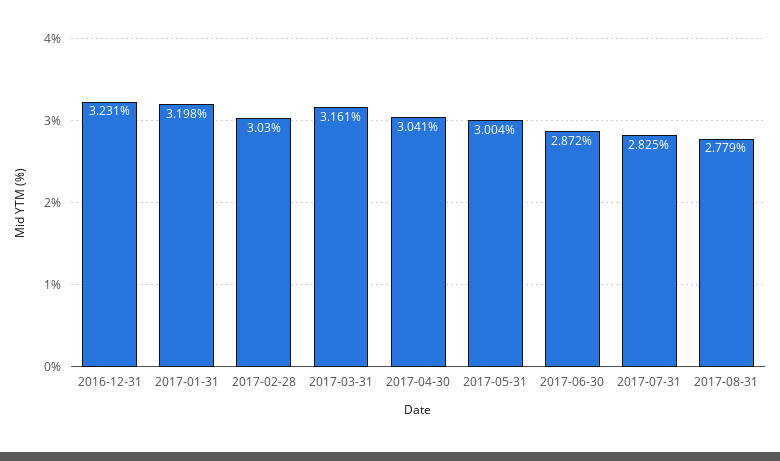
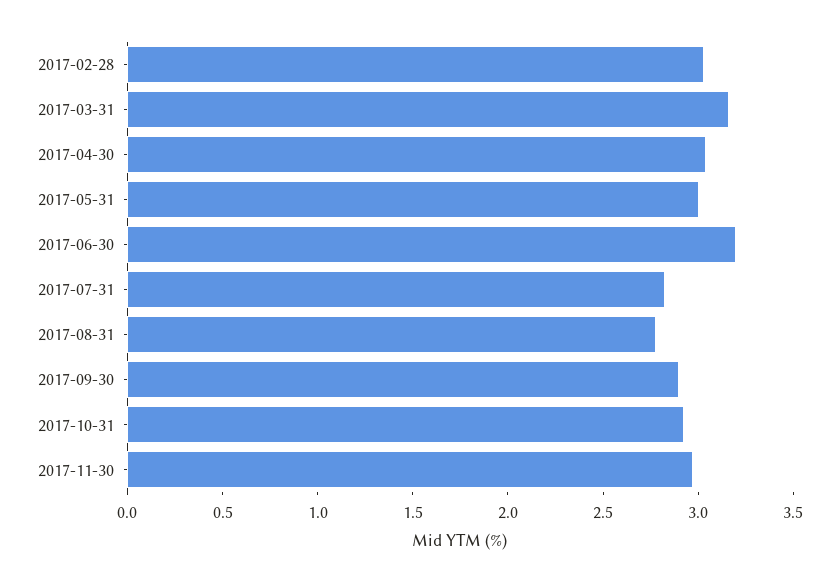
2016-12-31: 3.231 -> none
2017-01-31: 3.198 -> none
2017-06-30: 2.872 -> 3.2
2017-09-30: none -> 2.9
2017-10-31: none -> 2.9
2017-11-30: none -> 3

